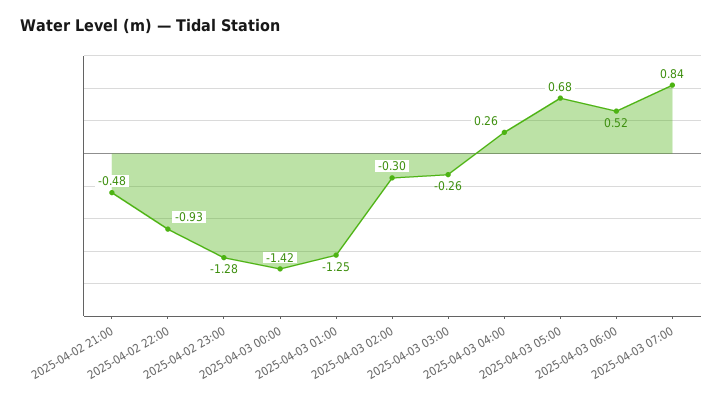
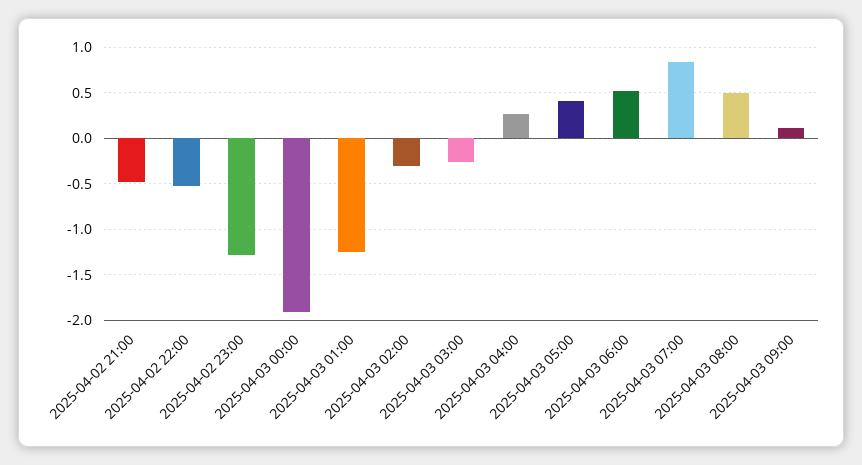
2025-04-02 22:00: -0.93 -> -0.5
2025-04-03 00:00: -1.42 -> -1.9
2025-04-03 05:00: 0.68 -> 0.4
2025-04-03 08:00: none -> 0.5
2025-04-03 09:00: none -> 0.1

